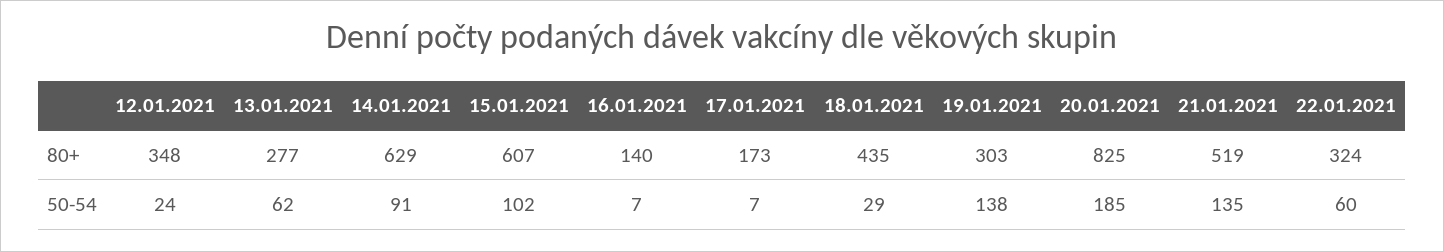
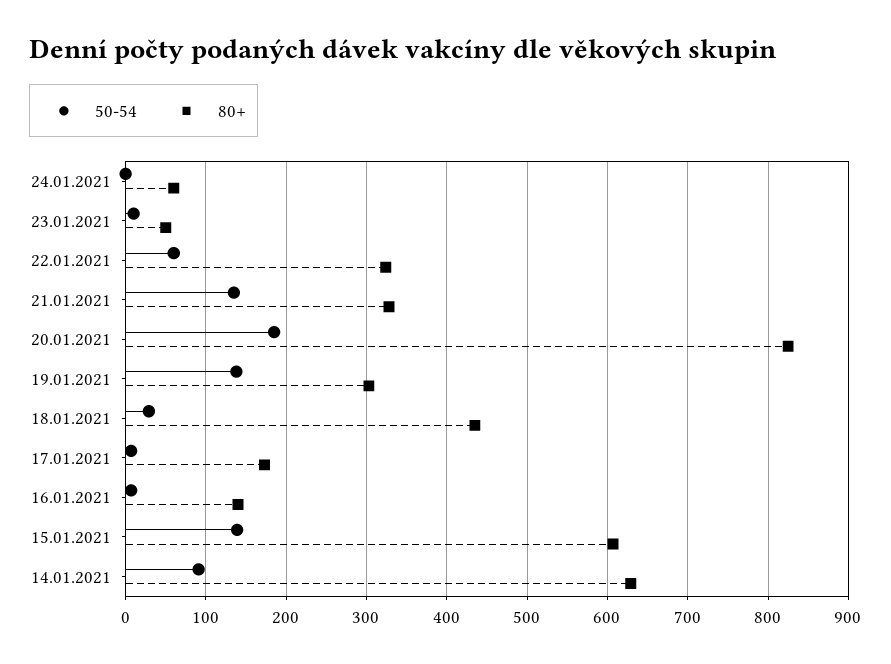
80+, 12.01.2021: 348 -> none
80+, 13.01.2021: 277 -> none
80+, 21.01.2021: 519 -> 330
50-54, 12.01.2021: 24 -> none
50-54, 13.01.2021: 62 -> none
50-54, 15.01.2021: 102 -> 140
50-54, 24.01.2021: none -> 0
80+, 24.01.2021: none -> 60
50-54, 23.01.2021: none -> 10
80+, 23.01.2021: none -> 50

